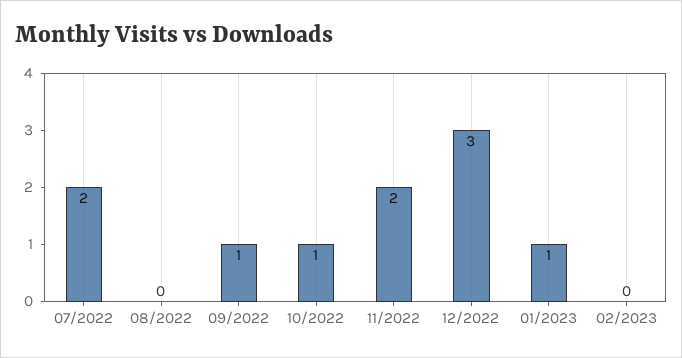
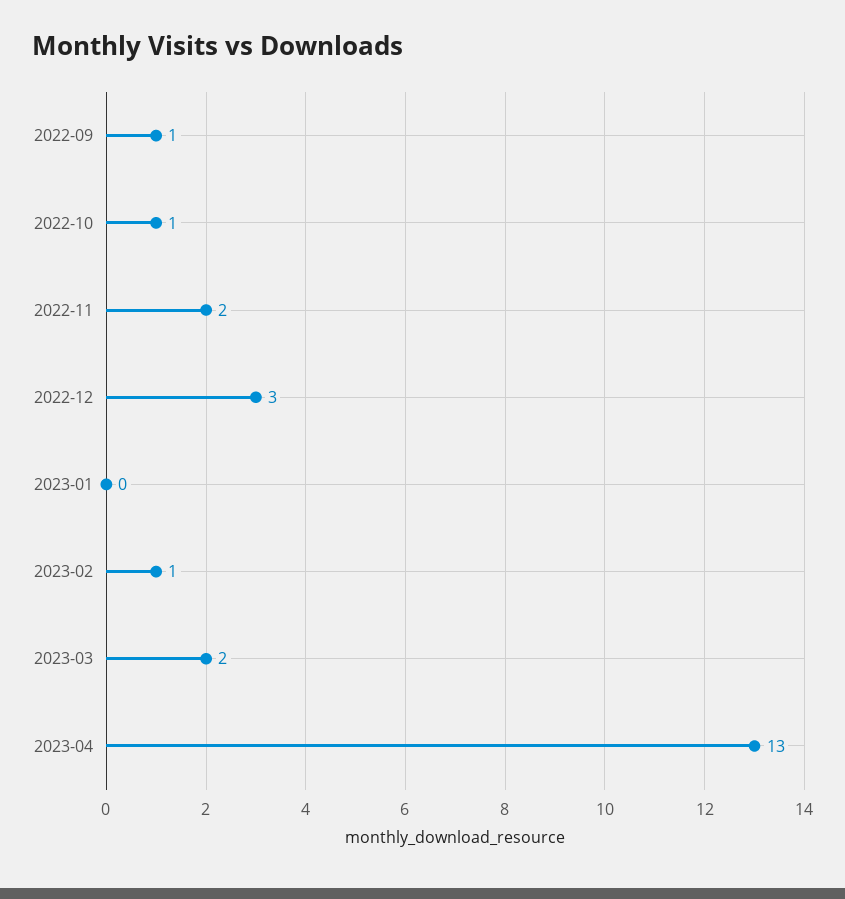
07/2022: 2 -> none
08/2022: 0 -> none
01/2023: 1 -> 0
02/2023: 0 -> 1
2023-03: none -> 2
2023-04: none -> 13

